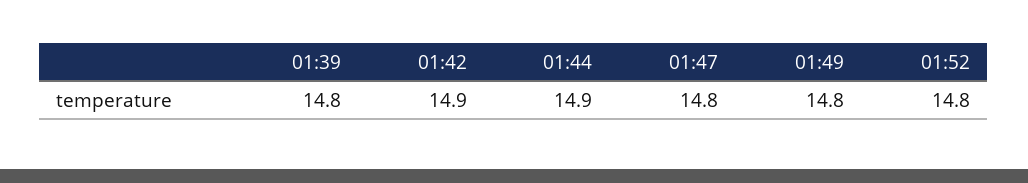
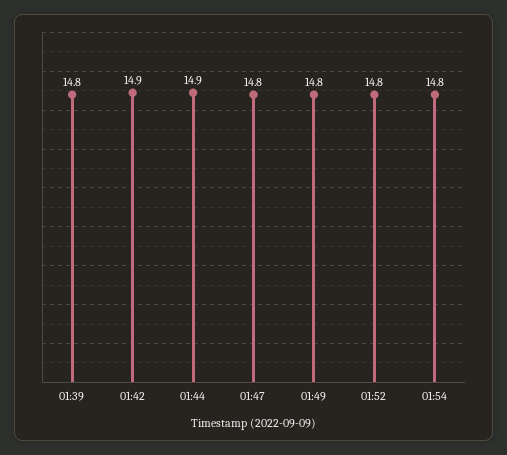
01:54: none -> 14.8

